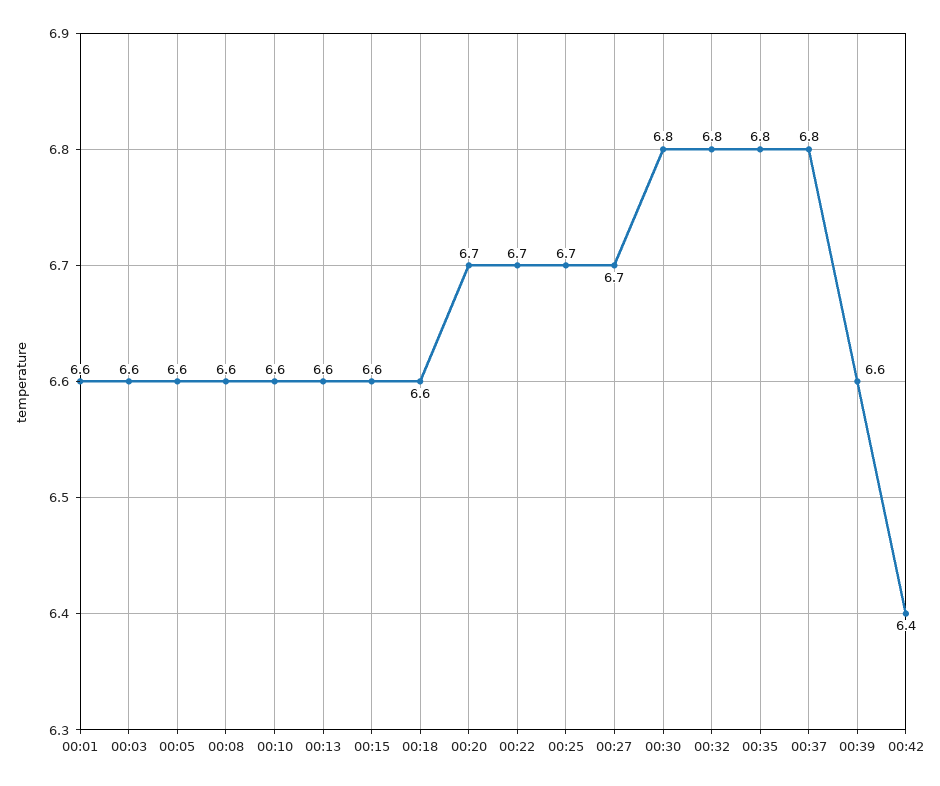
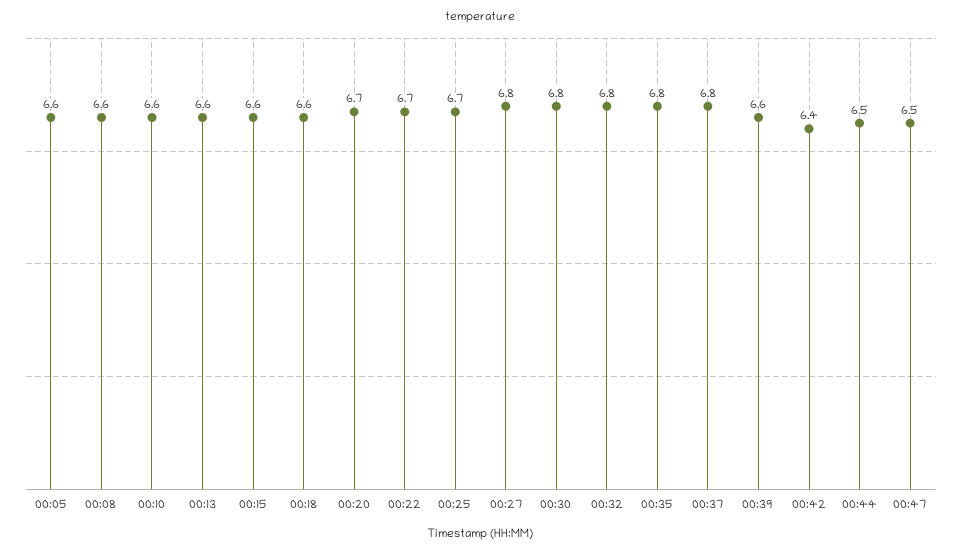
00:01: 6.6 -> none
00:03: 6.6 -> none
00:27: 6.7 -> 6.8
00:44: none -> 6.5
00:47: none -> 6.5

